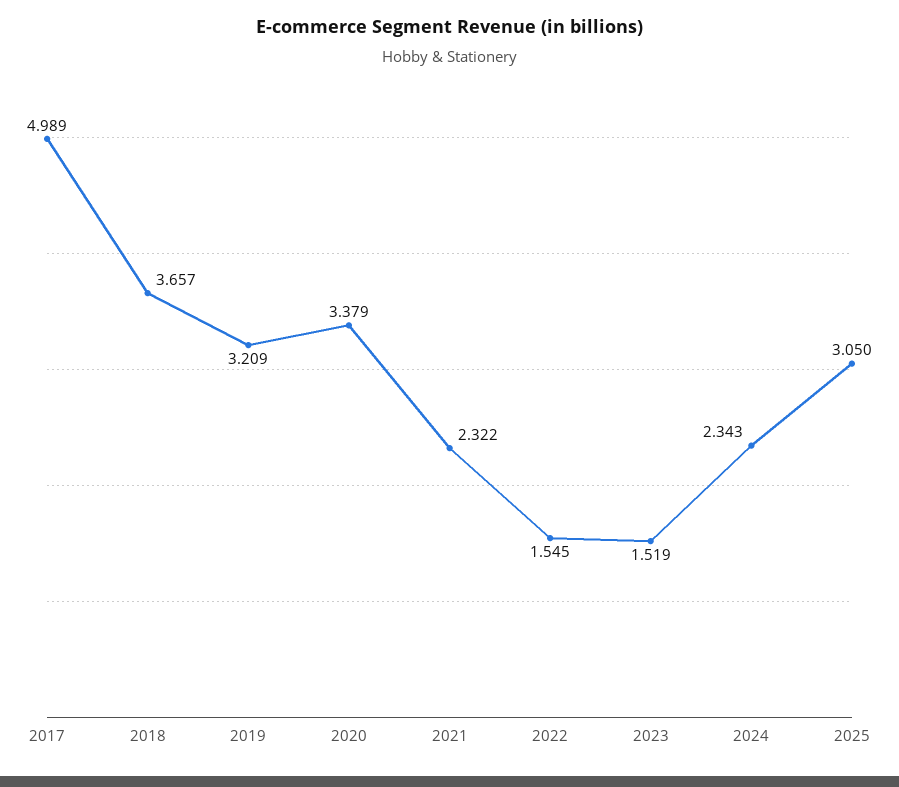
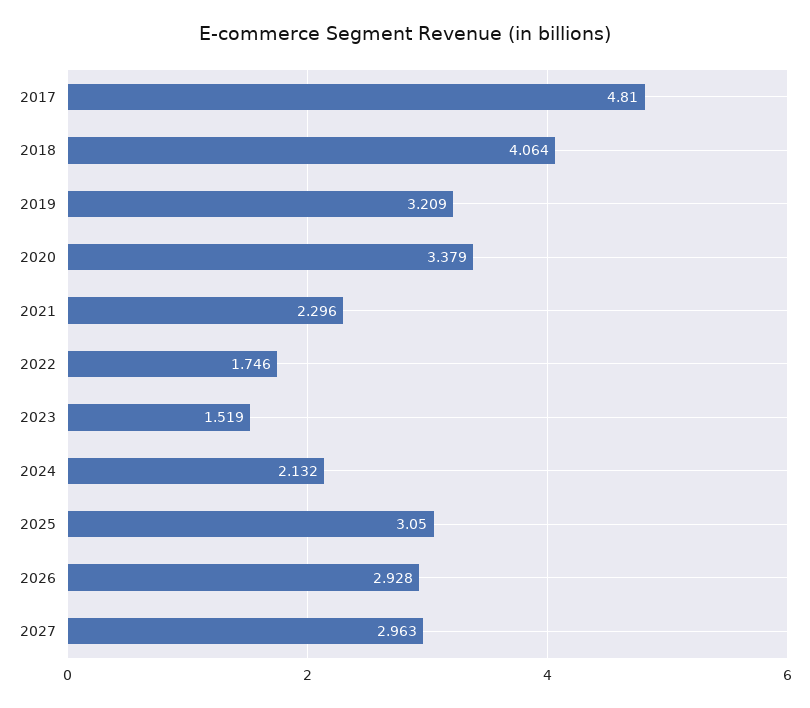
2017: 4.989 -> 4.81
2018: 3.657 -> 4.064
2021: 2.322 -> 2.296
2022: 1.545 -> 1.746
2024: 2.343 -> 2.132
2026: none -> 2.928
2027: none -> 2.963

